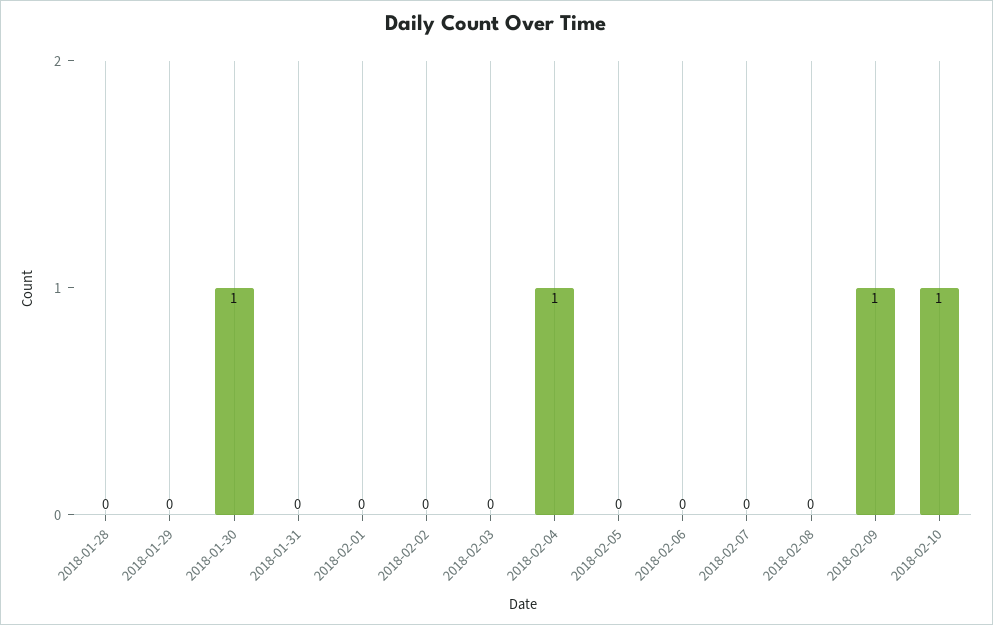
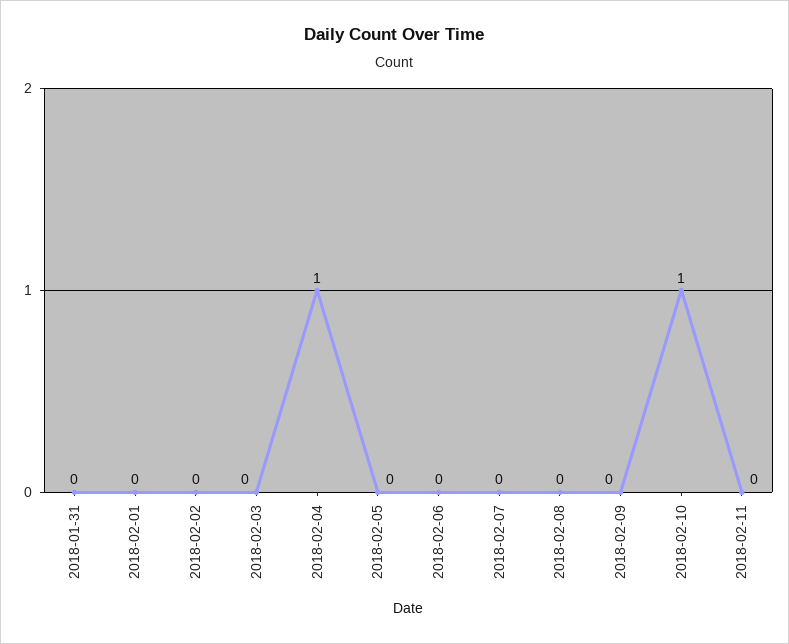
2018-01-28: 0 -> none
2018-01-29: 0 -> none
2018-01-30: 1 -> none
2018-02-09: 1 -> 0
2018-02-11: none -> 0

